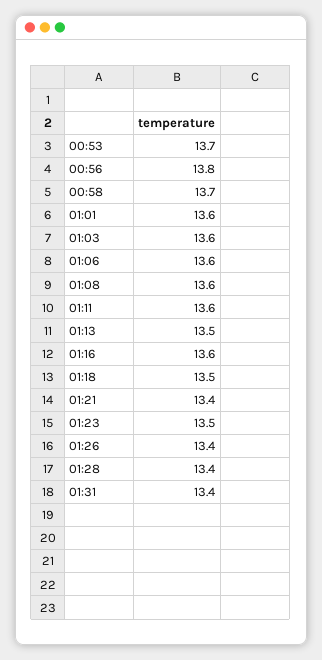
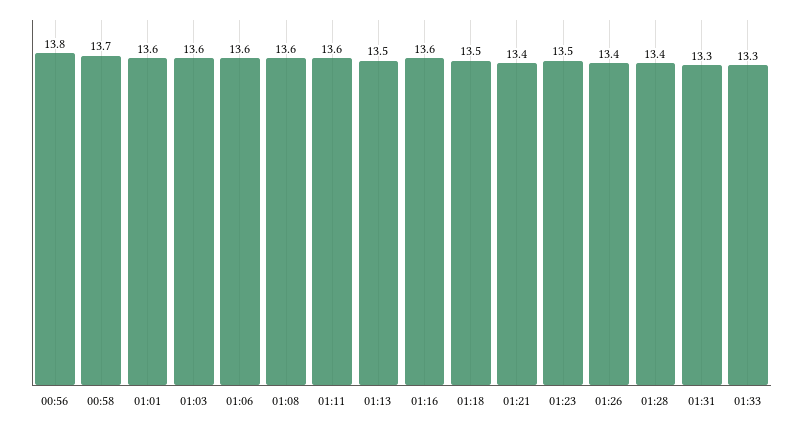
00:53: 13.7 -> none
01:31: 13.4 -> 13.3
01:33: none -> 13.3

